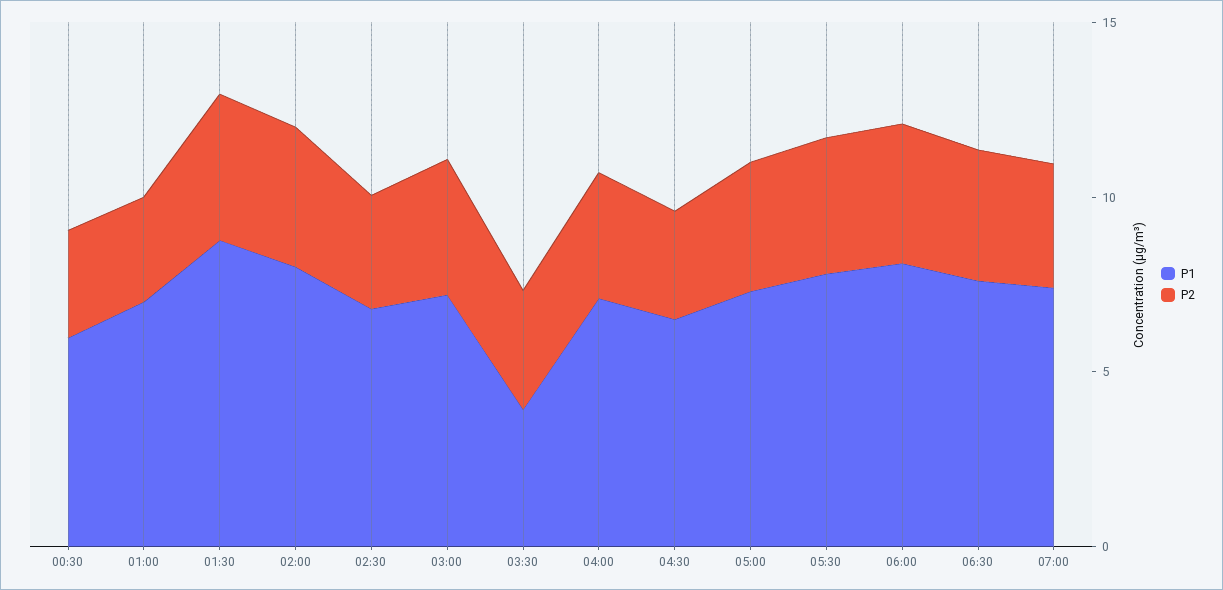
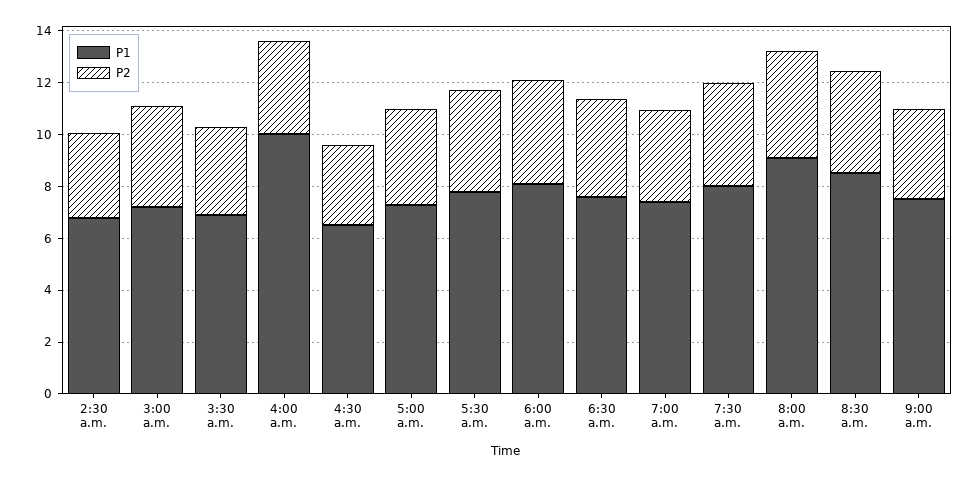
P1, 00:30: 6 -> none
P2, 00:30: 3 -> none
P1, 01:00: 7 -> none
P2, 01:00: 3 -> none
P1, 01:30: 9 -> none
P2, 01:30: 4 -> none
P1, 02:00: 8 -> none
P2, 02:00: 4 -> none
P1, 03:30: 4 -> 7
P1, 04:00: 7 -> 10
P1, 7:30 a.m.: none -> 8
P2, 7:30 a.m.: none -> 4
P1, 8:00 a.m.: none -> 9
P2, 8:00 a.m.: none -> 4
P1, 8:30 a.m.: none -> 8.5
P2, 8:30 a.m.: none -> 4
P1, 9:00 a.m.: none -> 7.5
P2, 9:00 a.m.: none -> 3.5

